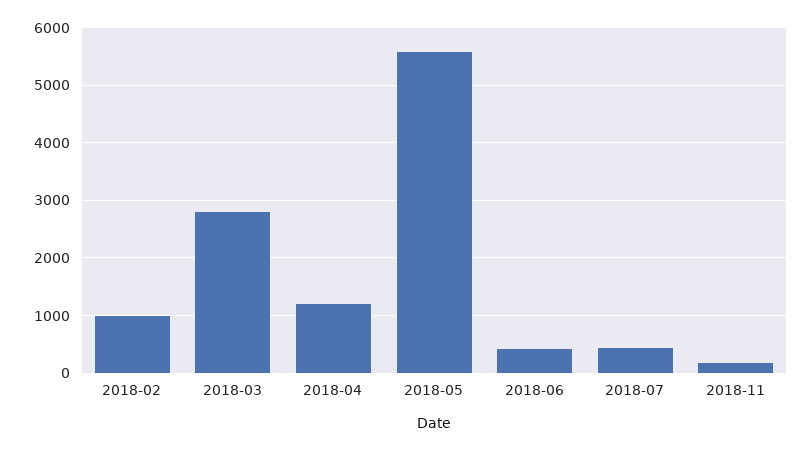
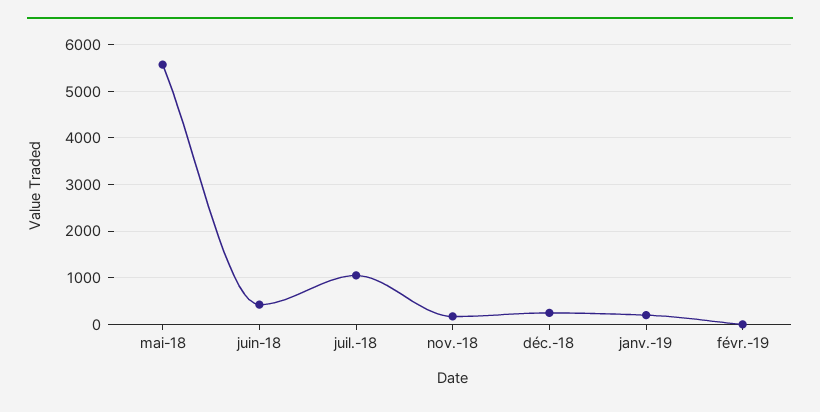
2018-02: 1000 -> none
2018-03: 2800 -> none
2018-04: 1200 -> none
2018-07: 400 -> 1000
déc.-18: none -> 200
janv.-19: none -> 200
févr.-19: none -> 0

